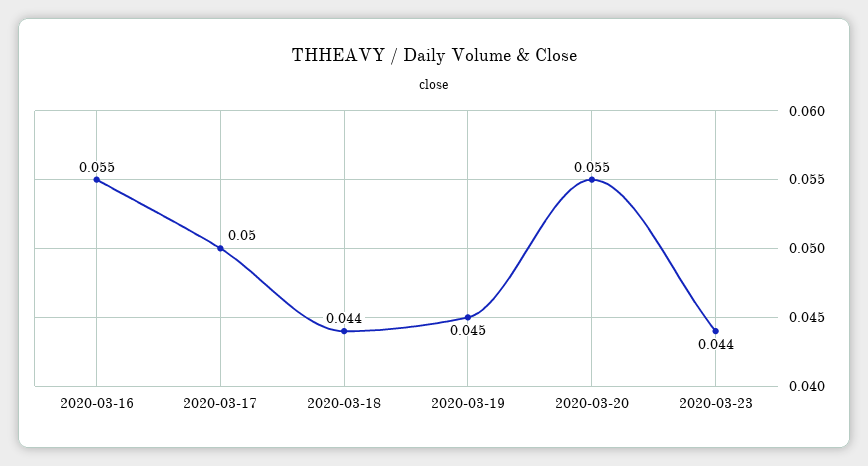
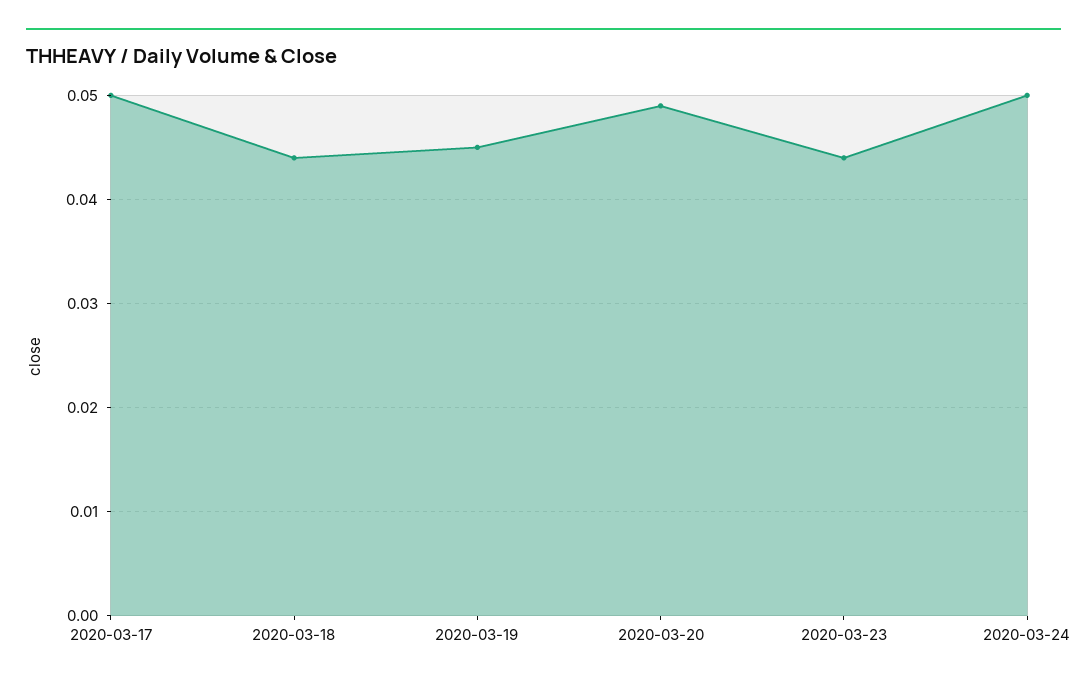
2020-03-16: 0.055 -> none
2020-03-20: 0.055 -> 0.049
2020-03-24: none -> 0.05

